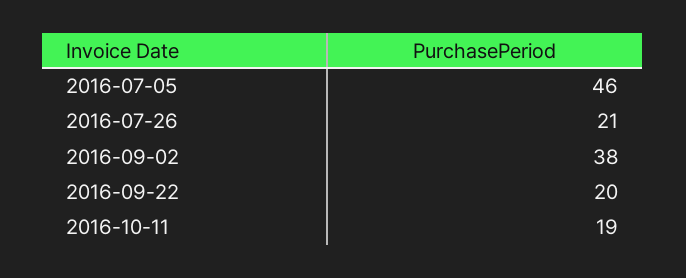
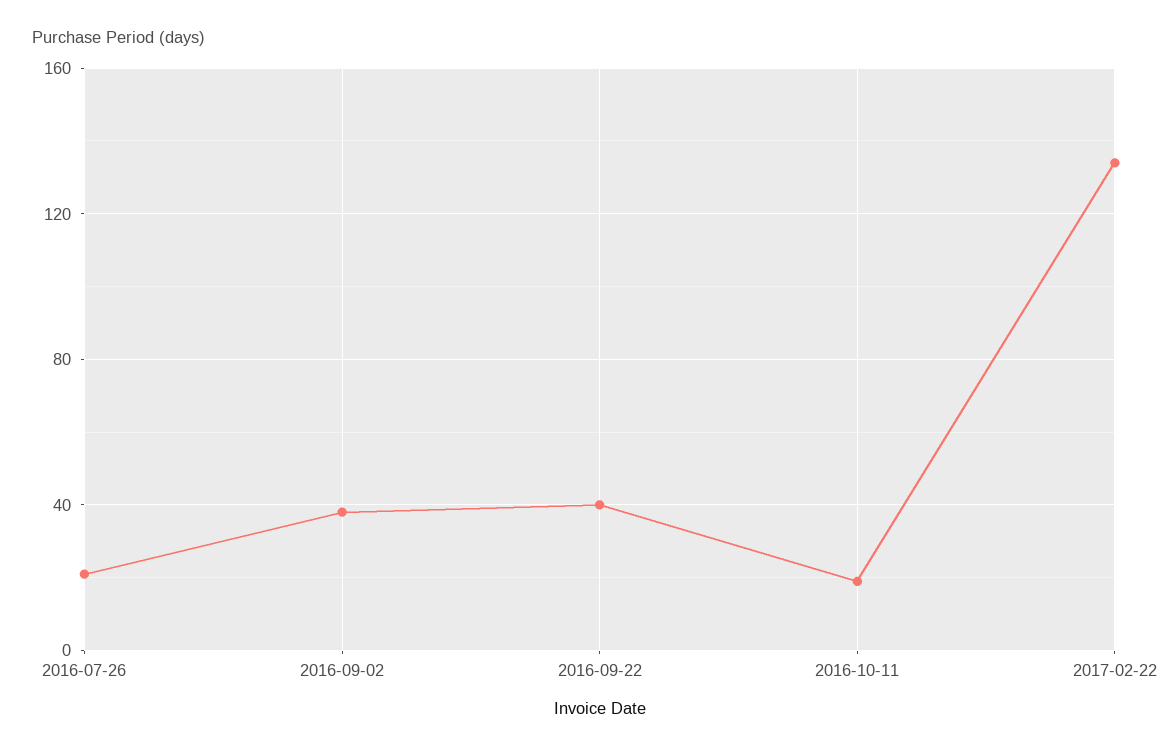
2016-07-05: 46 -> none
2016-09-22: 20 -> 40
2017-02-22: none -> 135

